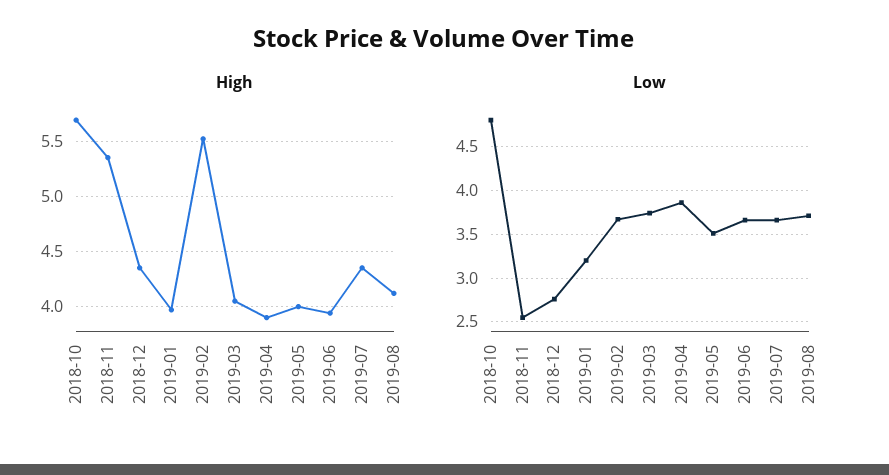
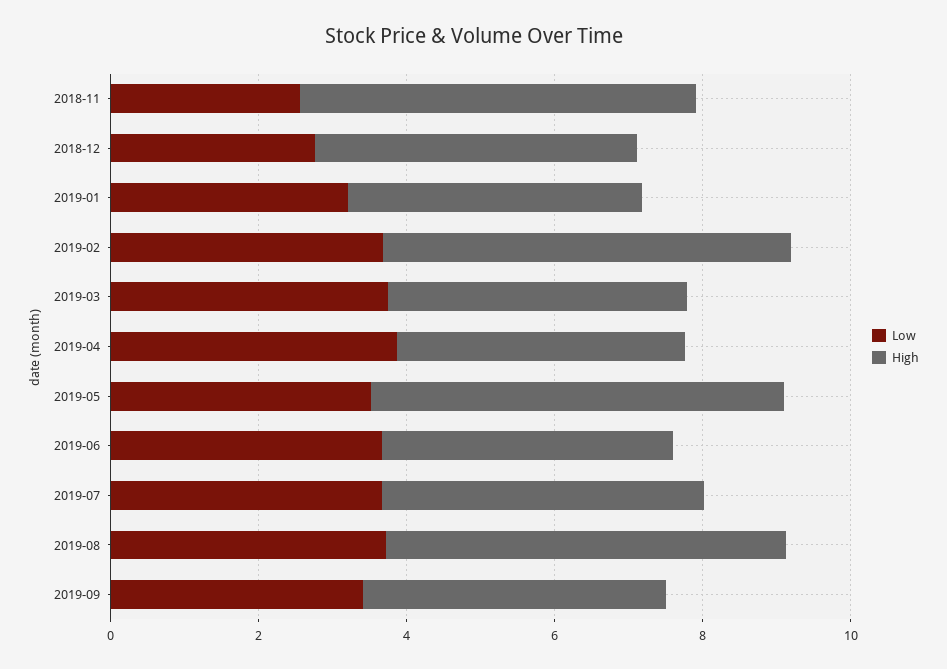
High, 2018-10: 5.7 -> none
High, 2019-05: 4 -> 5.5
High, 2019-08: 4.1 -> 5.5
Low, 2018-10: 4.8 -> none
Low, 2019-09: none -> 3.5
High, 2019-09: none -> 4

